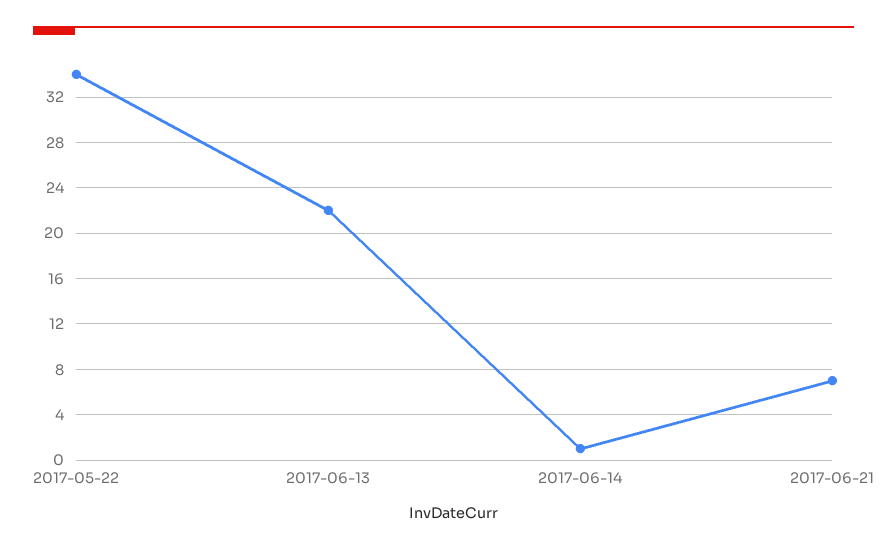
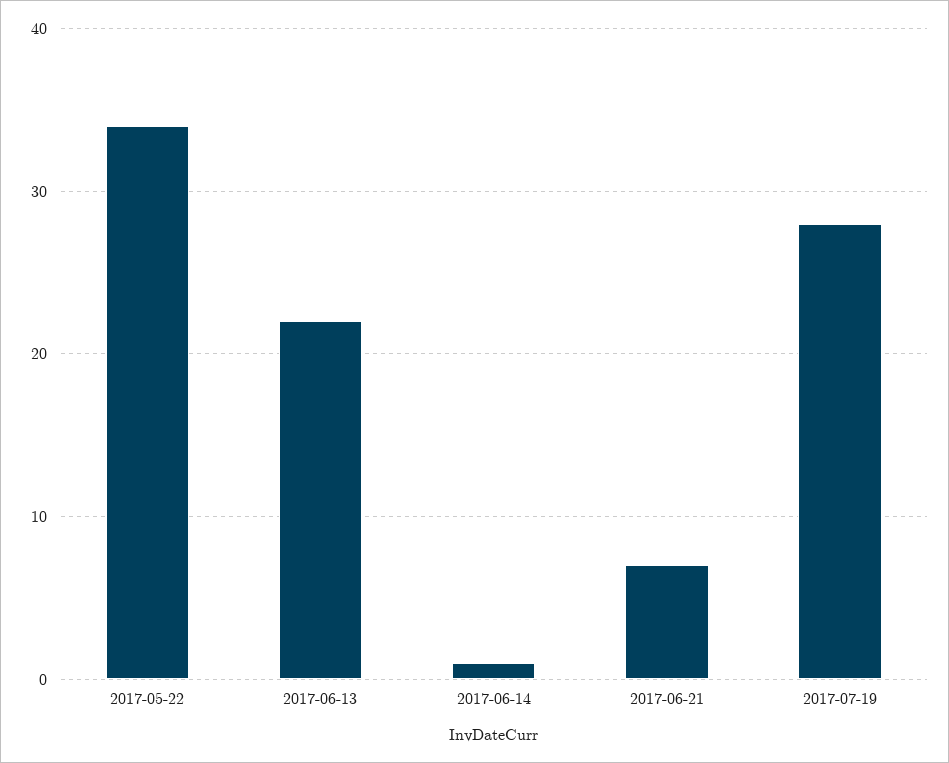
2017-07-19: none -> 28

